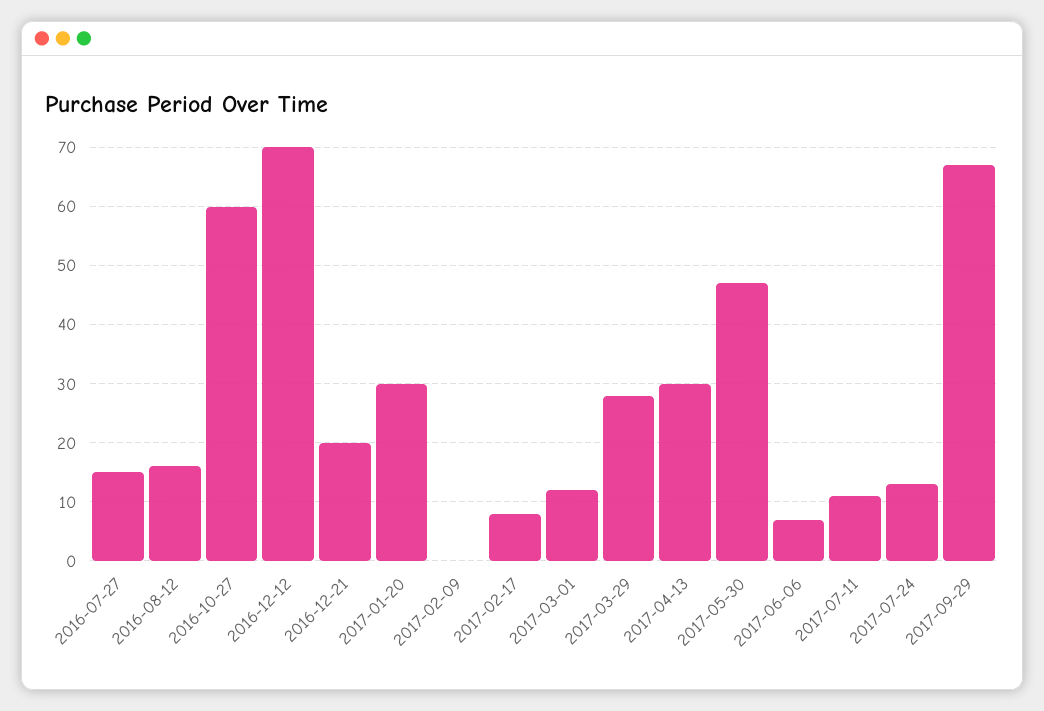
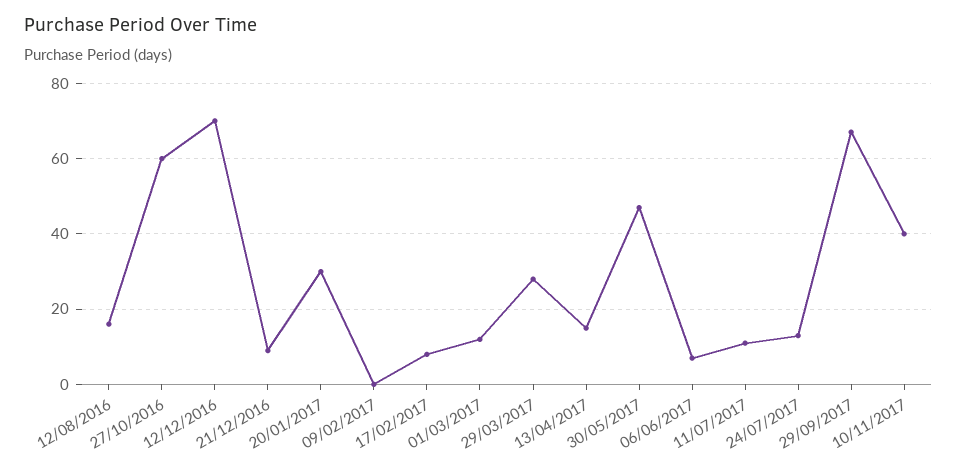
2016-07-27: 15 -> none
2016-12-21: 20 -> 10
2017-04-13: 30 -> 15
10/11/2017: none -> 40

